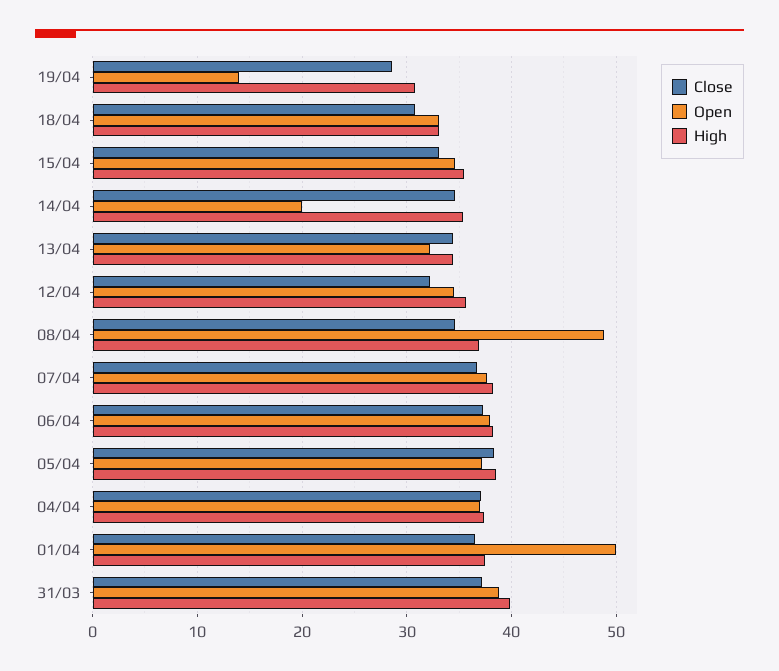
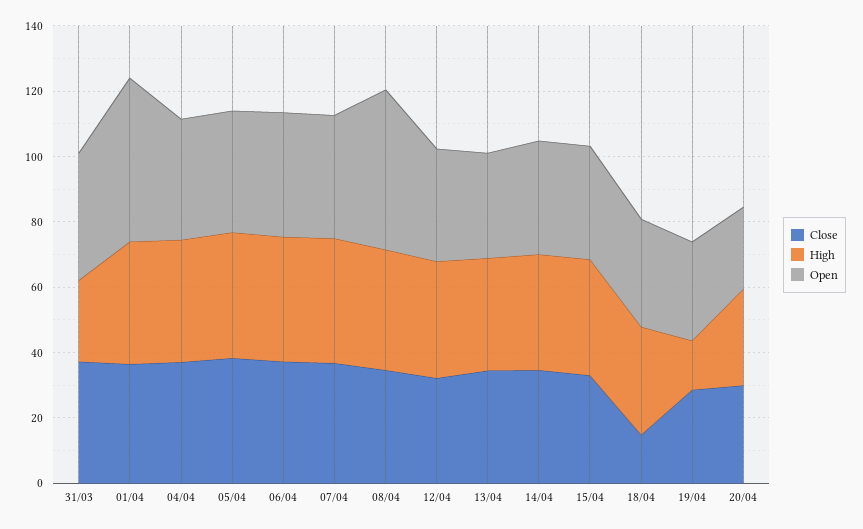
Open, 19/04: 14 -> 30
High, 19/04: 31 -> 15
Close, 18/04: 31 -> 15
Open, 14/04: 20 -> 35
High, 31/03: 40 -> 25
Close, 20/04: none -> 30
High, 20/04: none -> 30
Open, 20/04: none -> 25

